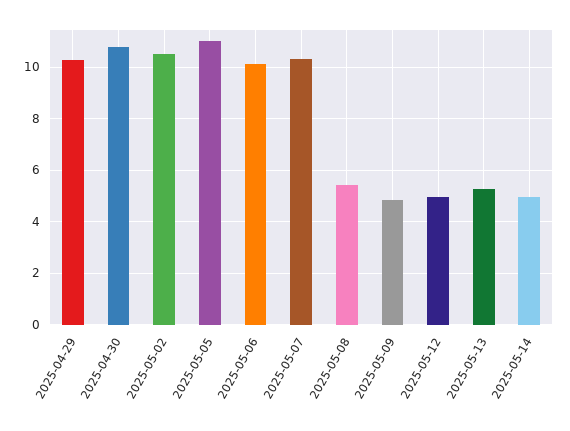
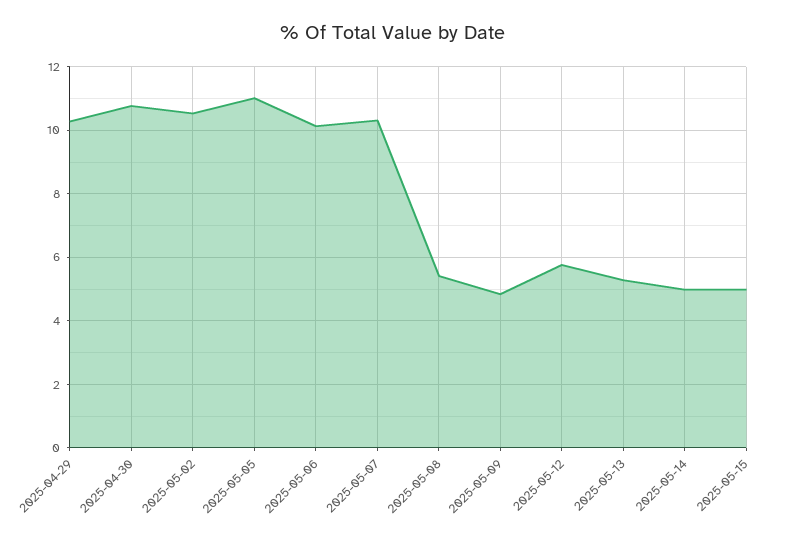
2025-05-12: 5 -> 5.8
2025-05-15: none -> 5

